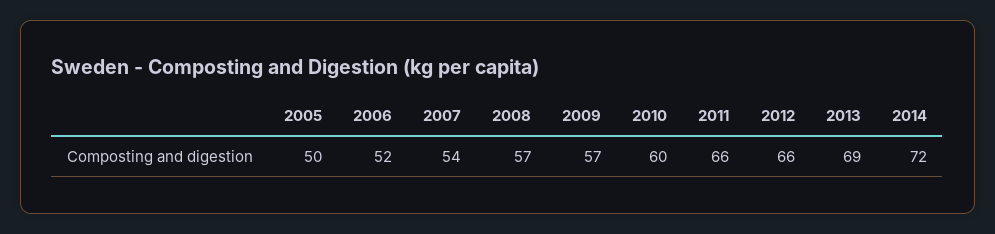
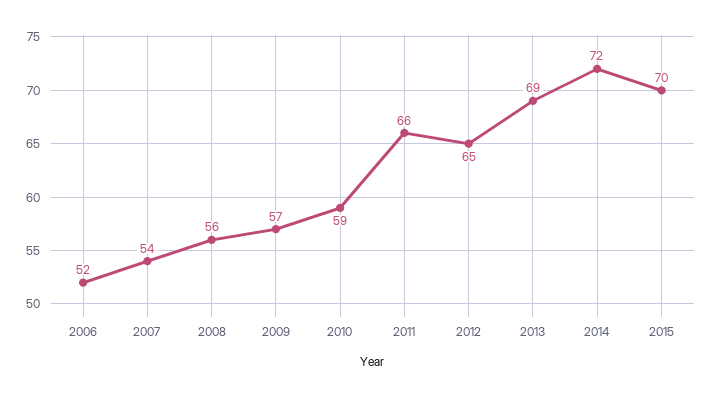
2005: 50 -> none
2008: 57 -> 56
2010: 60 -> 59
2012: 66 -> 65
2015: none -> 70

